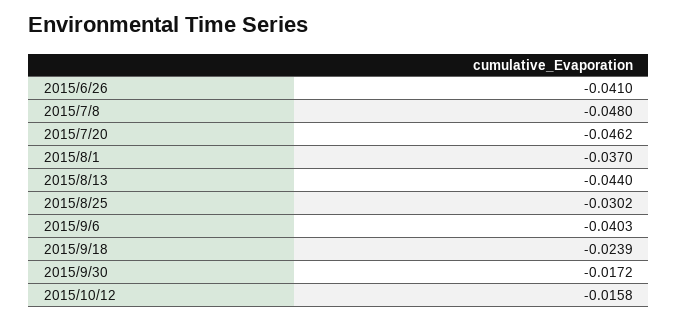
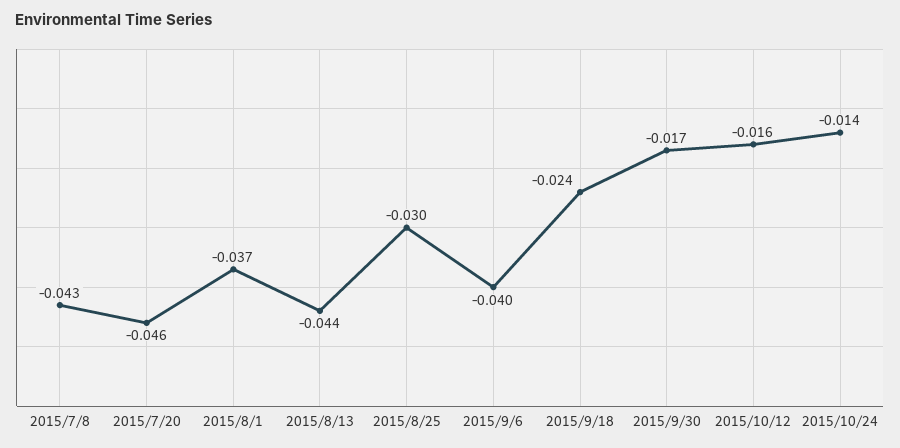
2015/6/26: -0.041 -> none
2015/7/8: -0.048 -> -0.043
2015/10/24: none -> -0.014

